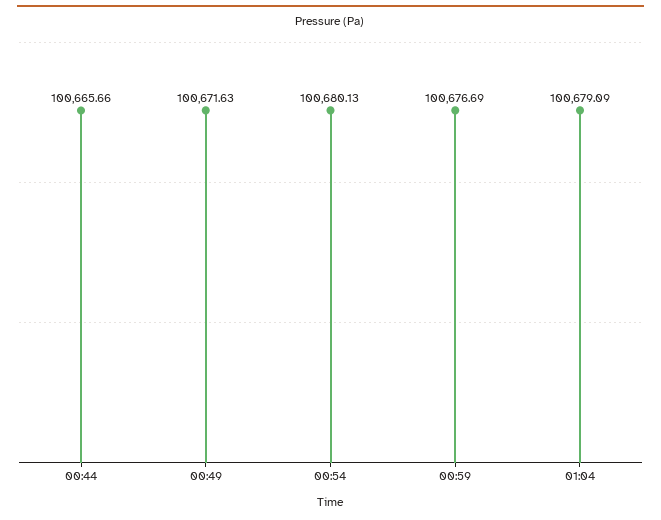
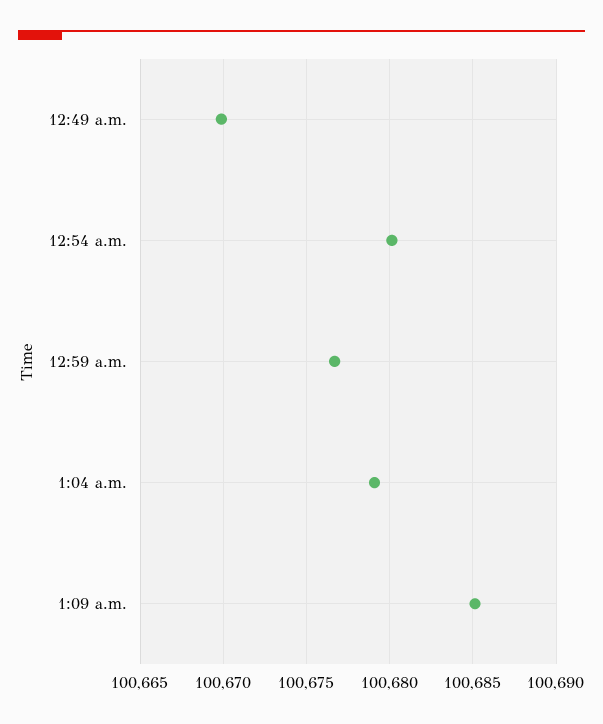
00:44: 100665.66 -> none
00:49: 100671.63 -> 100670
1:09 a.m.: none -> 100685

